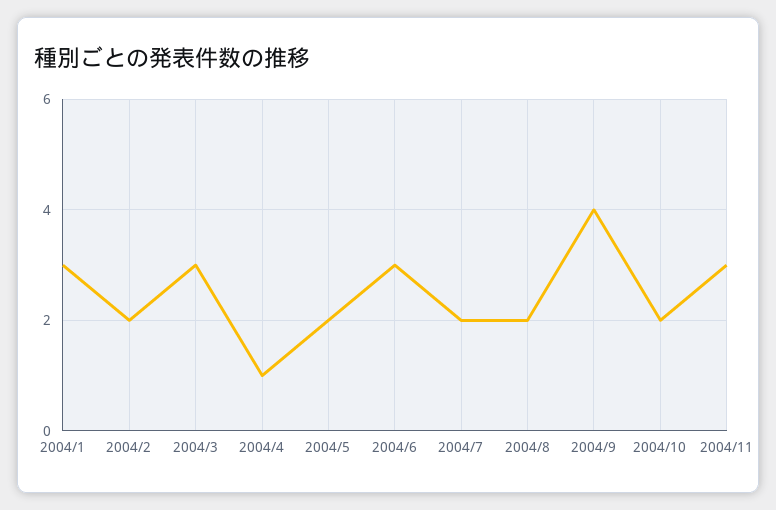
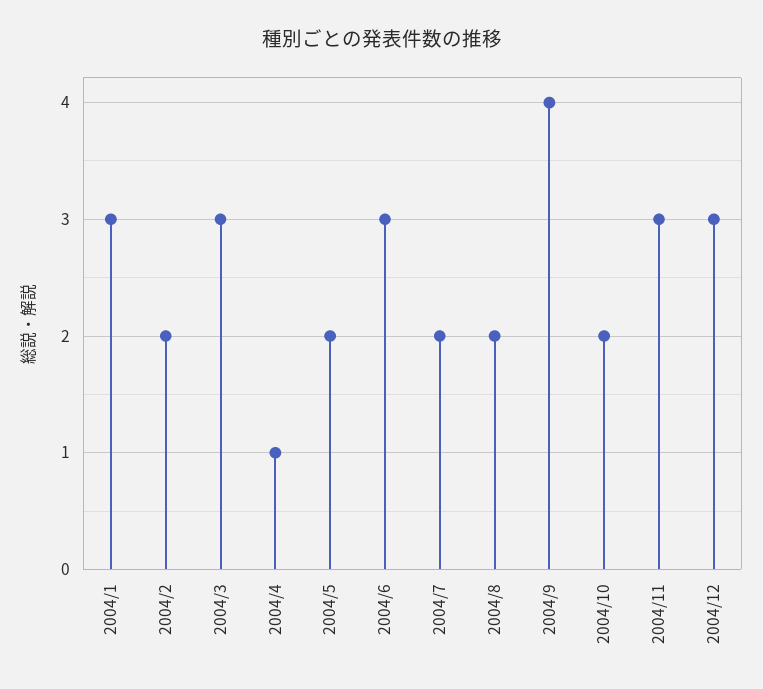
2004/12: none -> 3

